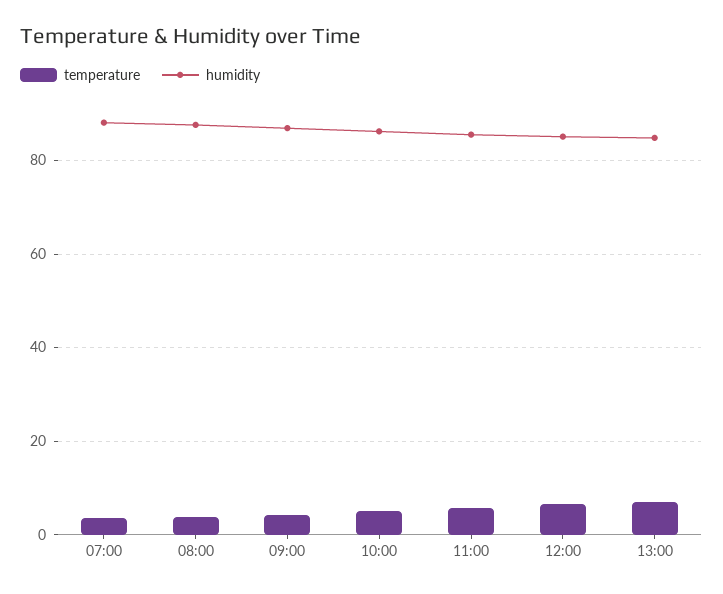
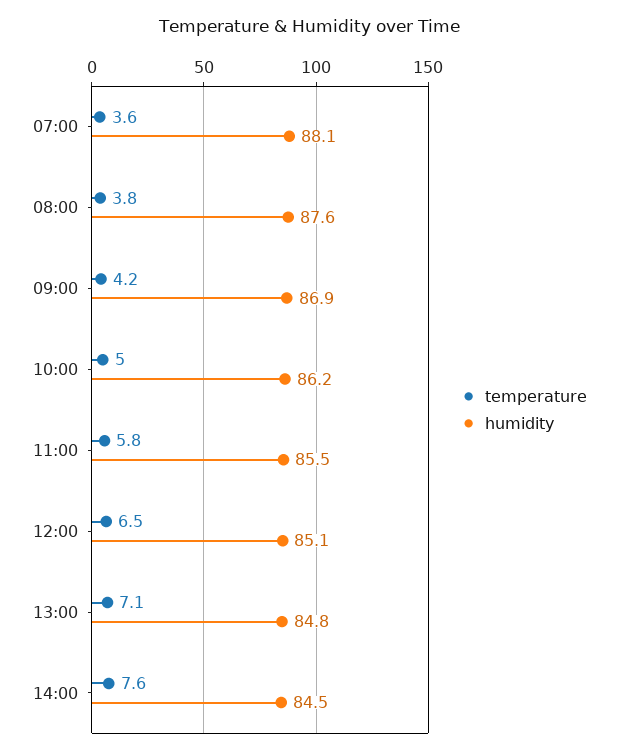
temperature, 14:00: none -> 7.6
humidity, 14:00: none -> 84.5

